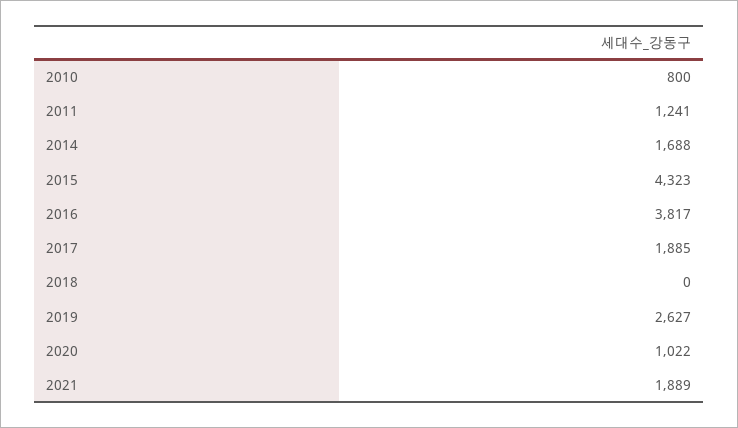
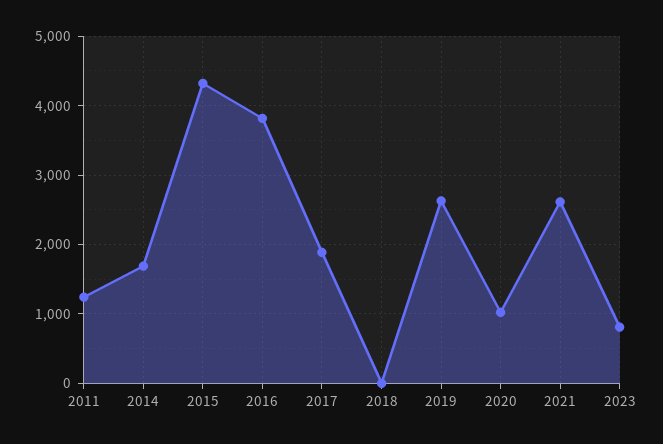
2010: 800 -> none
2021: 1889 -> 2600
2023: none -> 800

